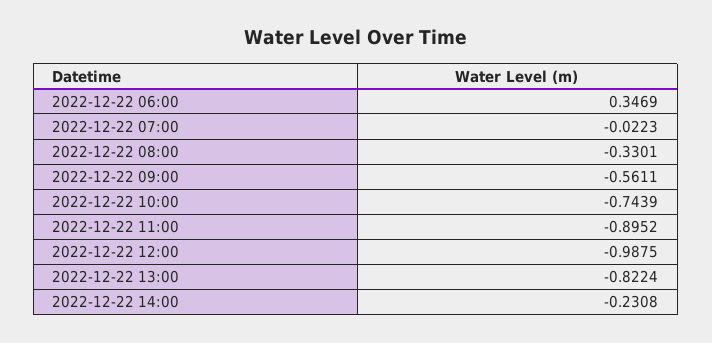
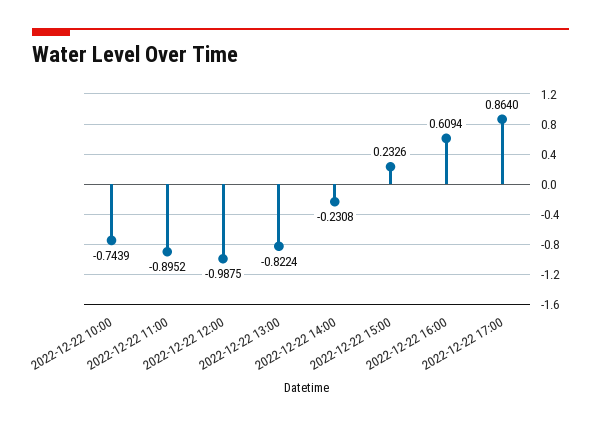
2022-12-22 06:00: 0.3469 -> none
2022-12-22 07:00: -0.0223 -> none
2022-12-22 08:00: -0.3301 -> none
2022-12-22 09:00: -0.5611 -> none
2022-12-22 15:00: none -> 0.2326
2022-12-22 16:00: none -> 0.6094
2022-12-22 17:00: none -> 0.864

